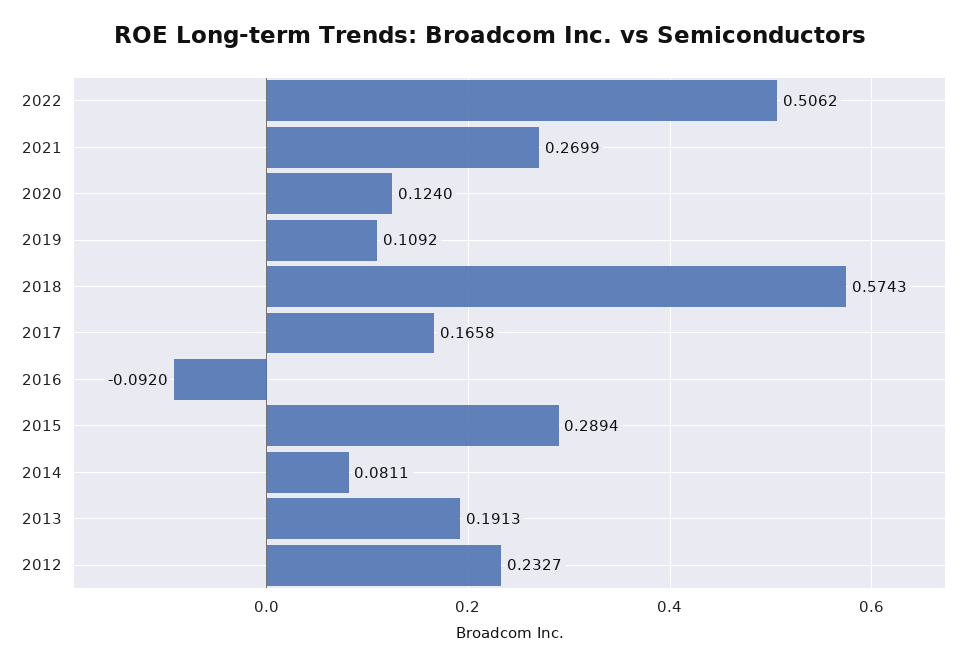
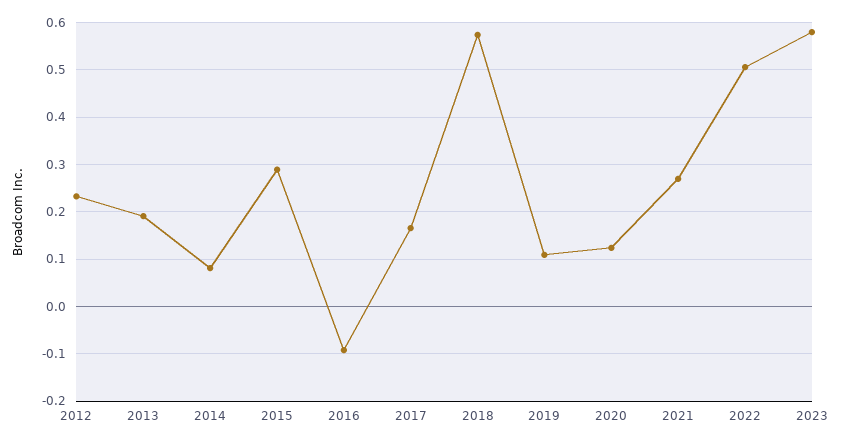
2023: none -> 0.58

